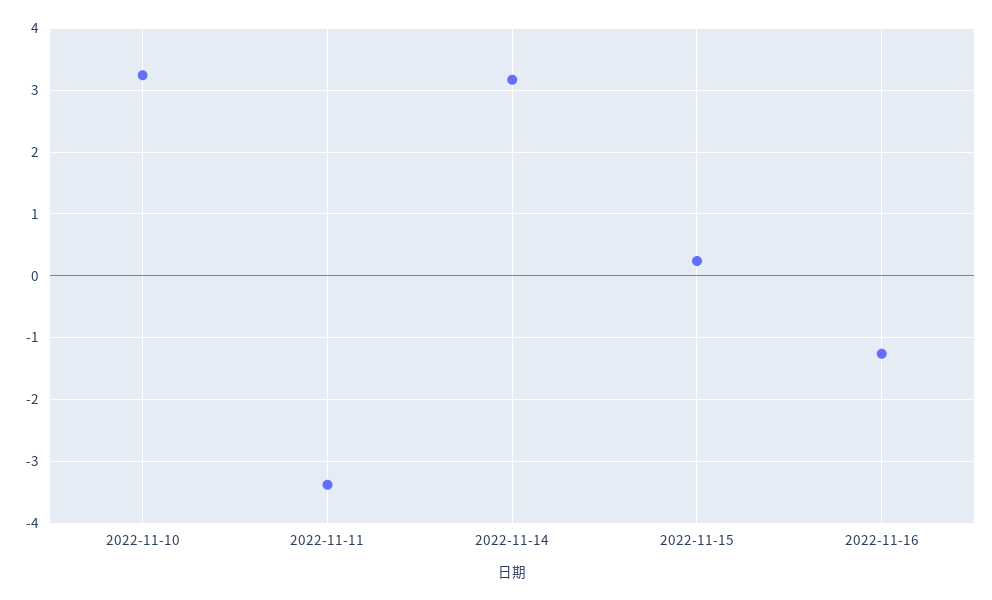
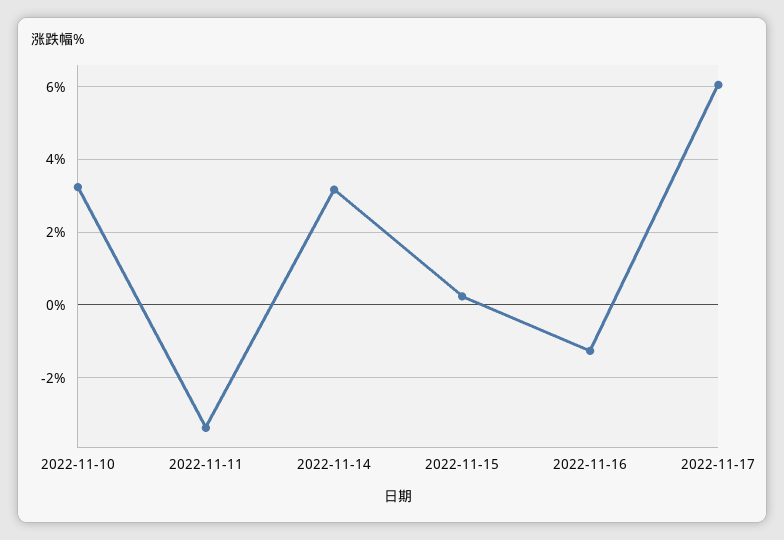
2022-11-17: none -> 6

